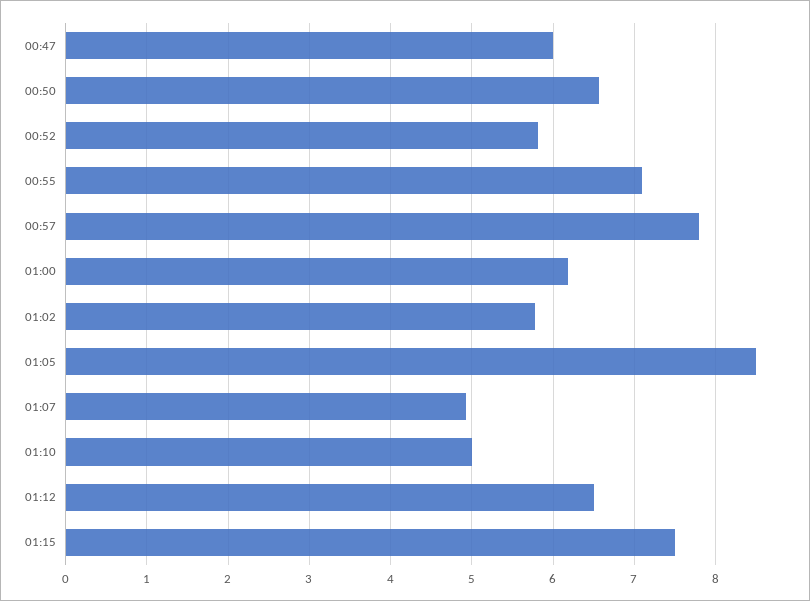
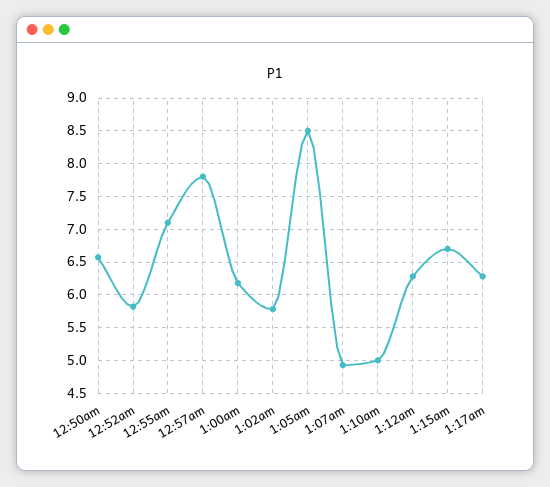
00:47: 6 -> none
01:12: 6.5 -> 6.3
01:15: 7.5 -> 6.7
1:17am: none -> 6.3

